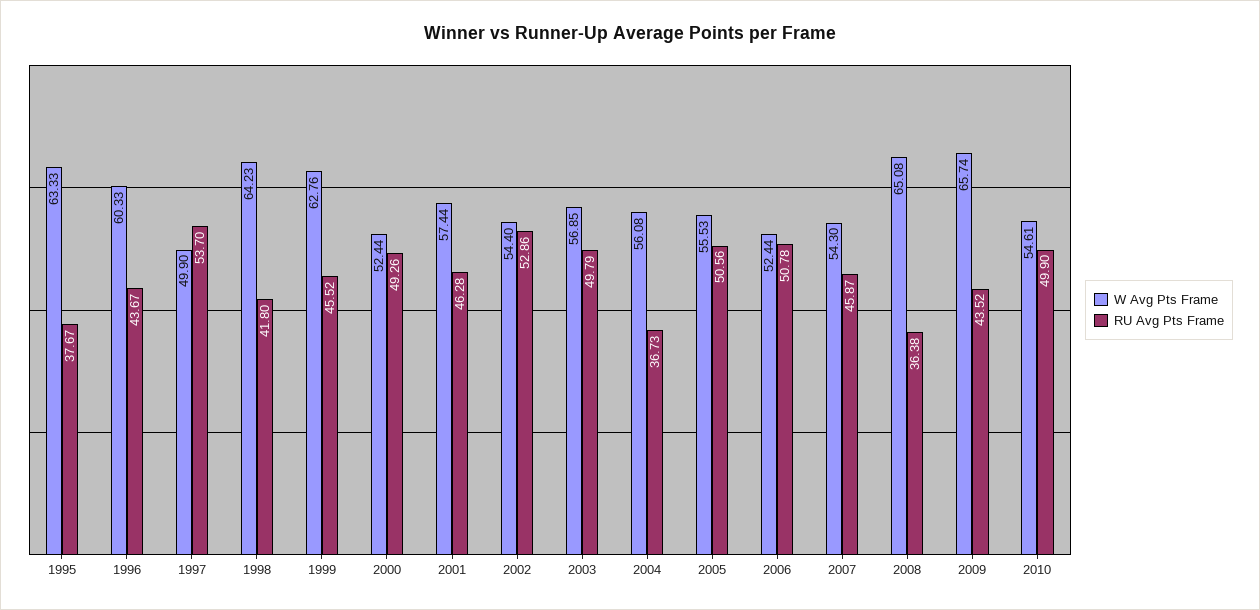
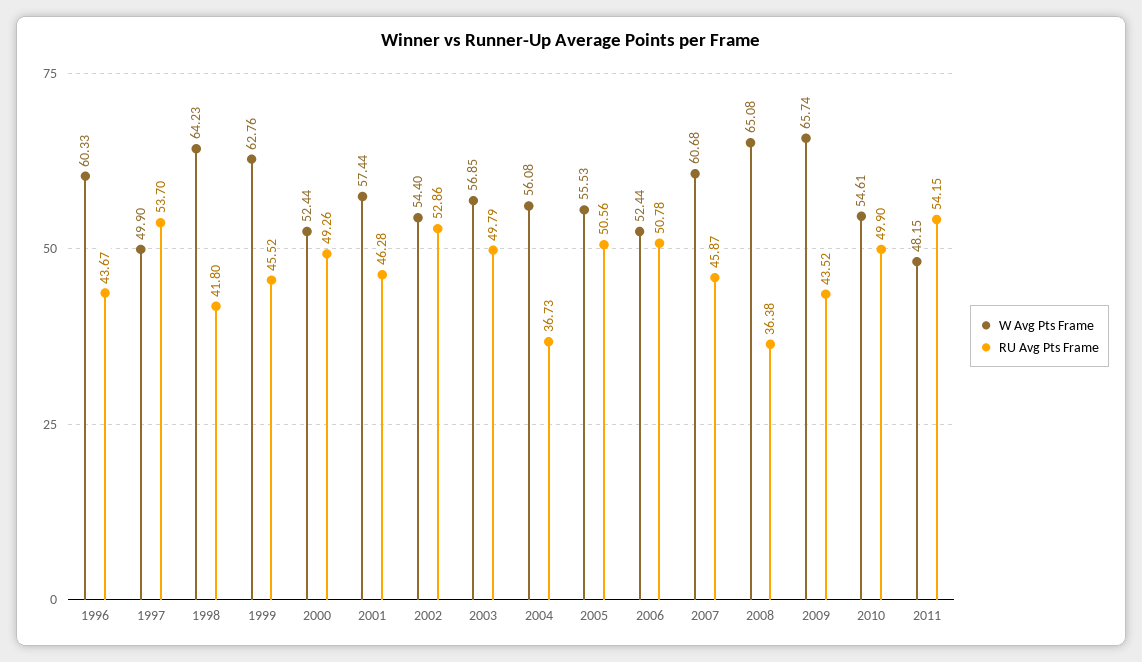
W Avg Pts Frame, 1995: 63.33 -> none
RU Avg Pts Frame, 1995: 37.67 -> none
W Avg Pts Frame, 2007: 54.3 -> 60.68
W Avg Pts Frame, 2011: none -> 48.15
RU Avg Pts Frame, 2011: none -> 54.15

